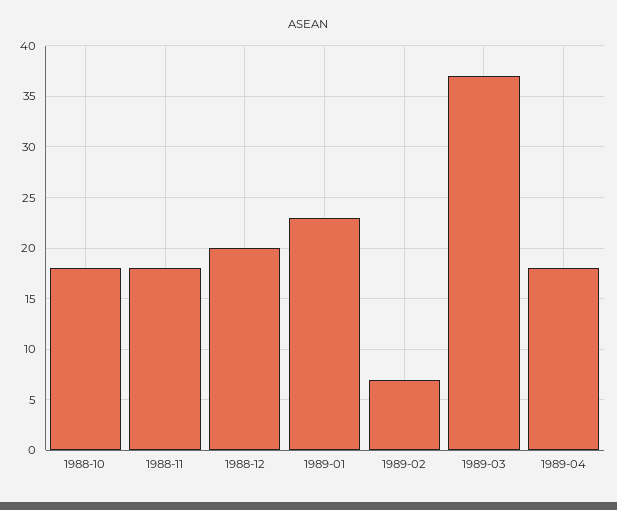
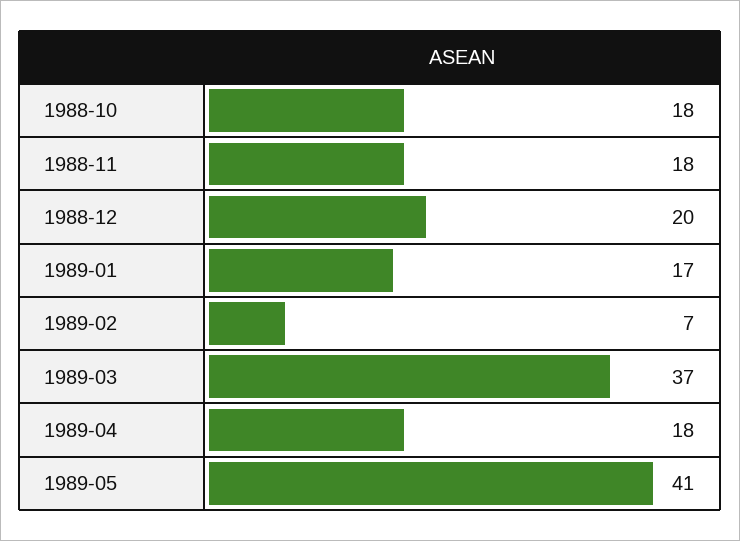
1989-01: 23 -> 17
1989-05: none -> 41

